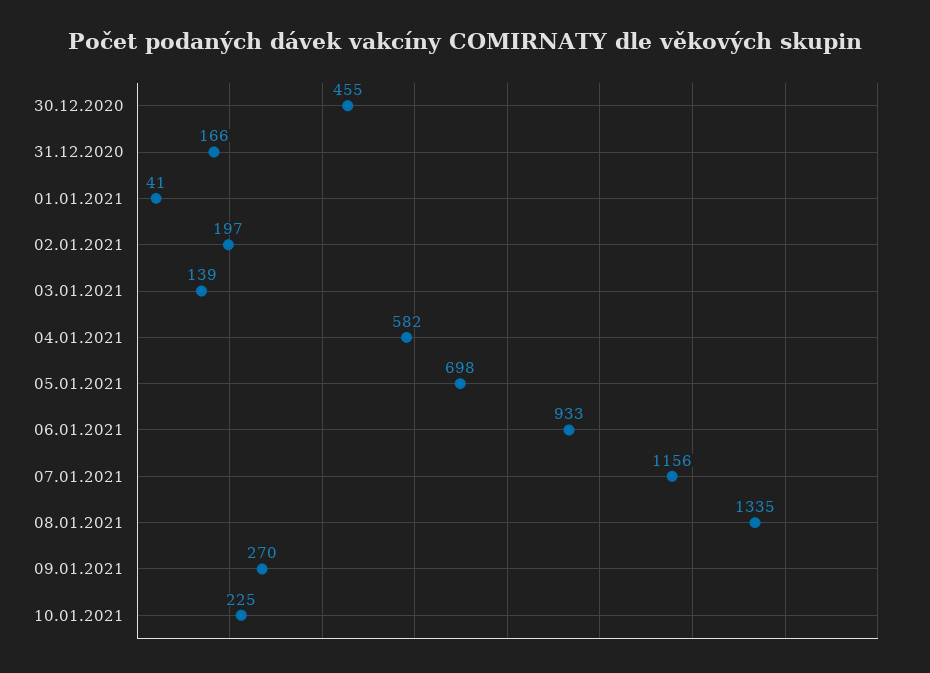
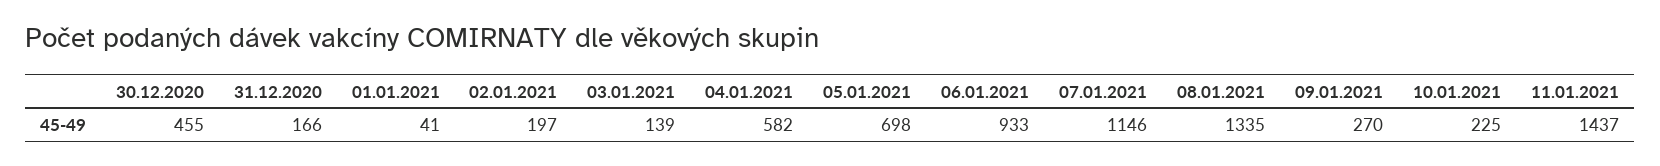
07.01.2021: 1156 -> 1146
11.01.2021: none -> 1437

